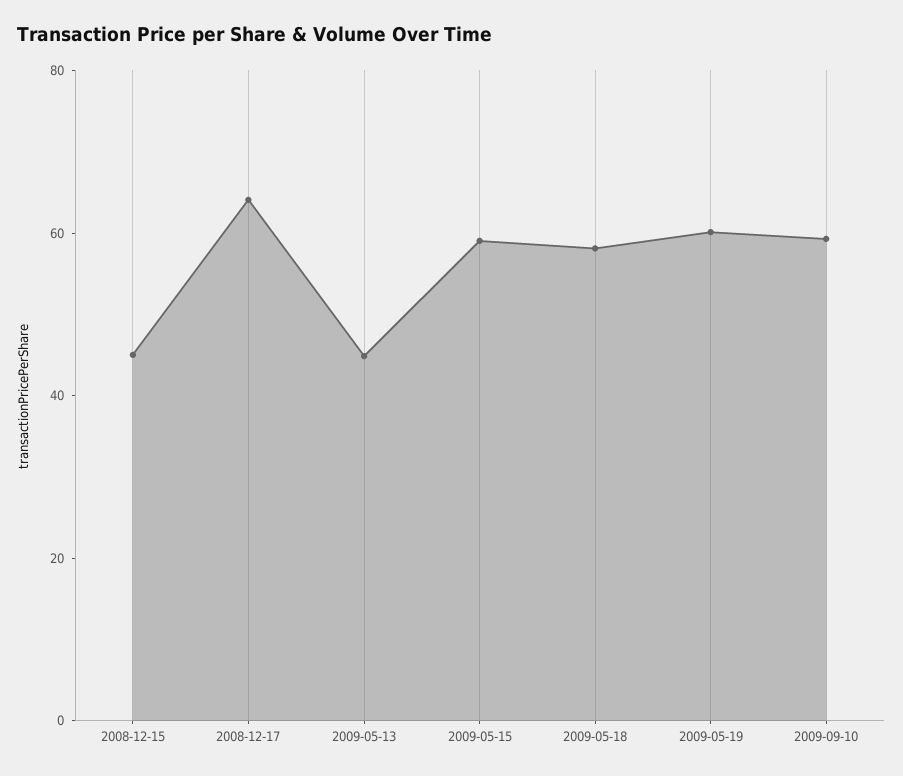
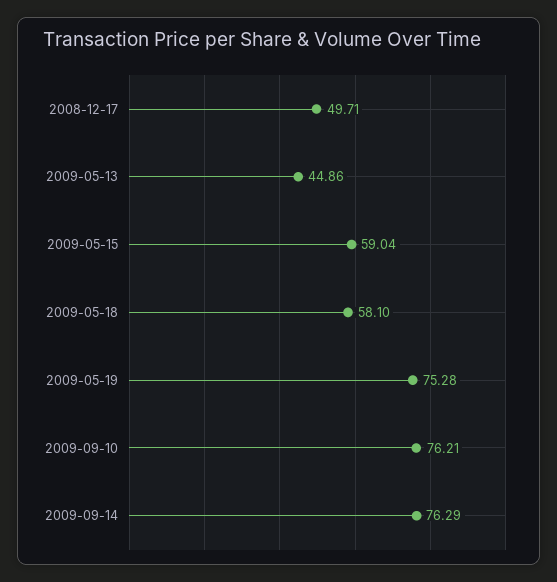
2008-12-15: 45 -> none
2008-12-17: 65 -> 49.71
2009-05-19: 60 -> 75.28
2009-09-10: 60 -> 76.21
2009-09-14: none -> 76.29

